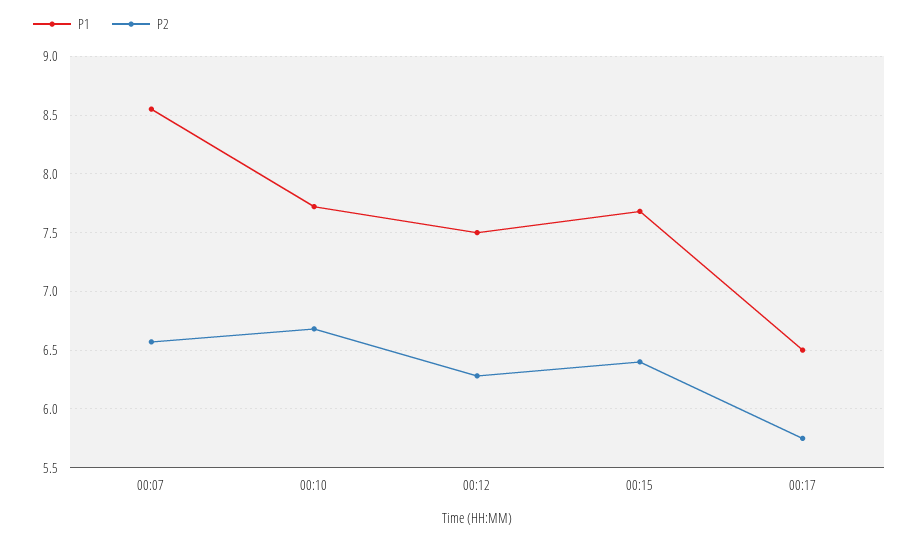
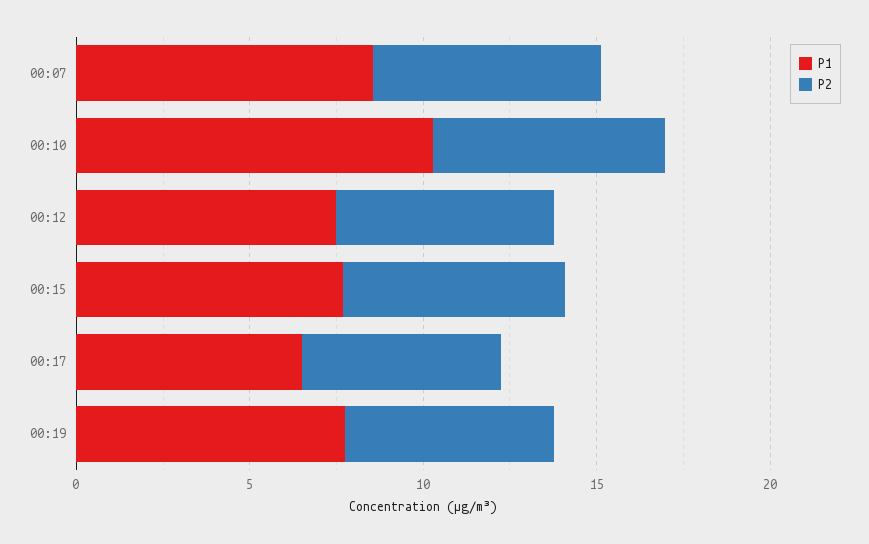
P1, 00:10: 7.7 -> 10
P1, 00:19: none -> 8
P2, 00:19: none -> 6

